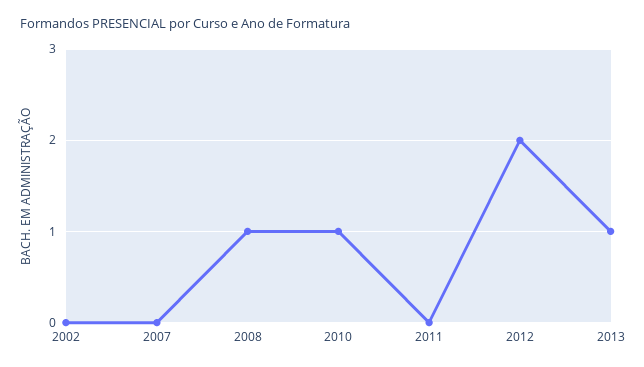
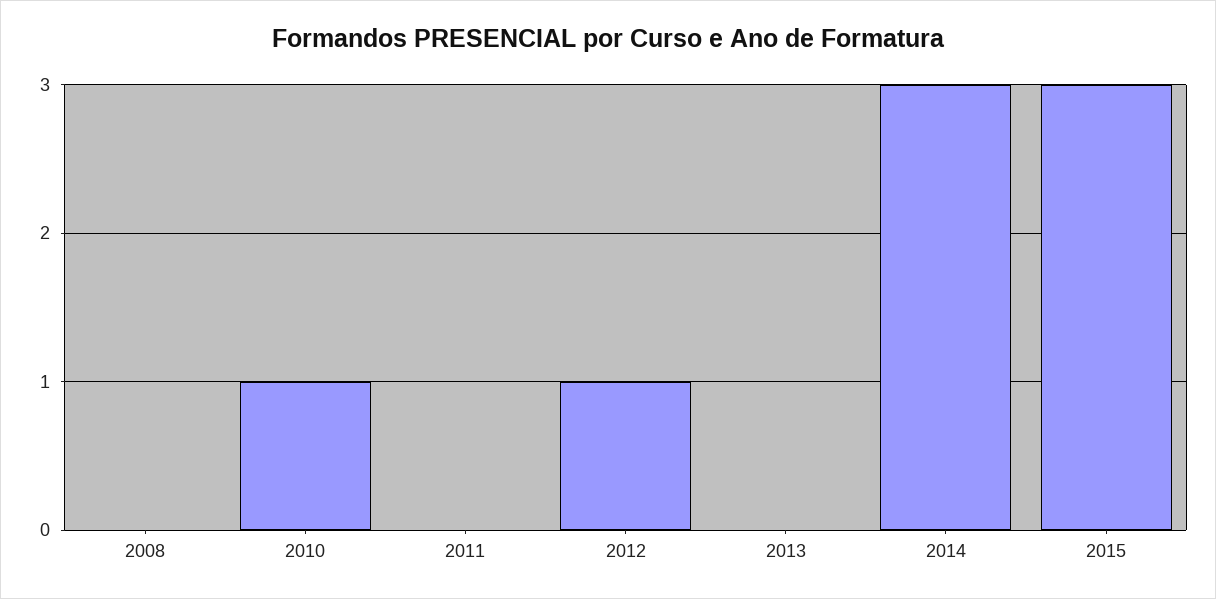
2002: 0 -> none
2007: 0 -> none
2008: 1 -> 0
2012: 2 -> 1
2013: 1 -> 0
2014: none -> 3
2015: none -> 3

